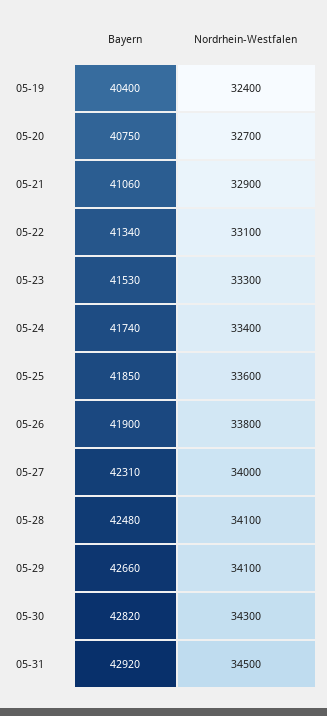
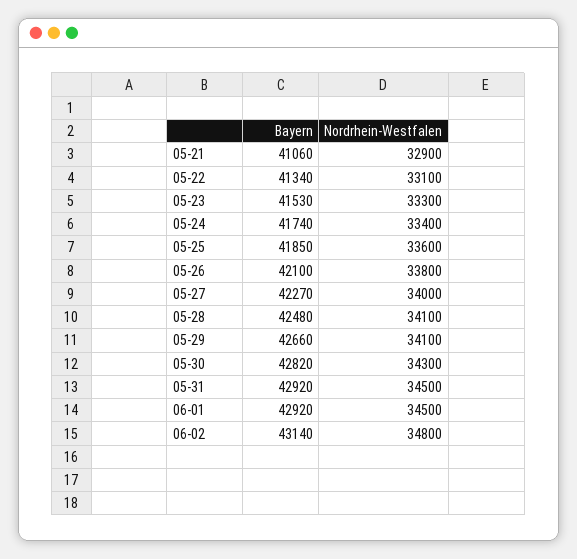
Bayern, 05-19: 40400 -> none
Nordrhein-Westfalen, 05-19: 32400 -> none
Bayern, 05-20: 40750 -> none
Nordrhein-Westfalen, 05-20: 32700 -> none
Bayern, 05-26: 41900 -> 42100
Bayern, 05-27: 42310 -> 42270
Bayern, 06-01: none -> 42920
Nordrhein-Westfalen, 06-01: none -> 34500
Bayern, 06-02: none -> 43140
Nordrhein-Westfalen, 06-02: none -> 34800

